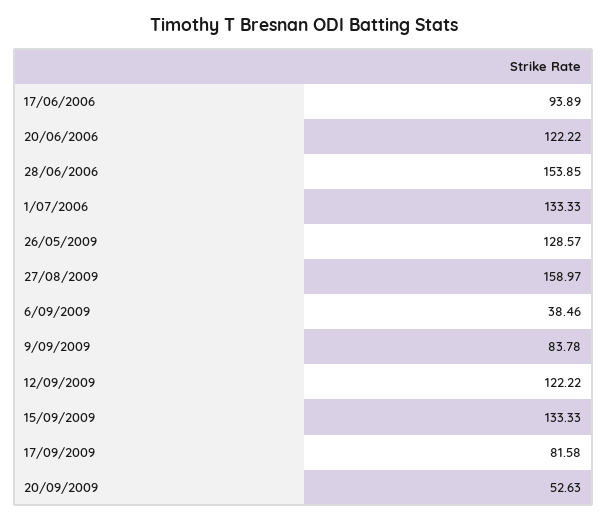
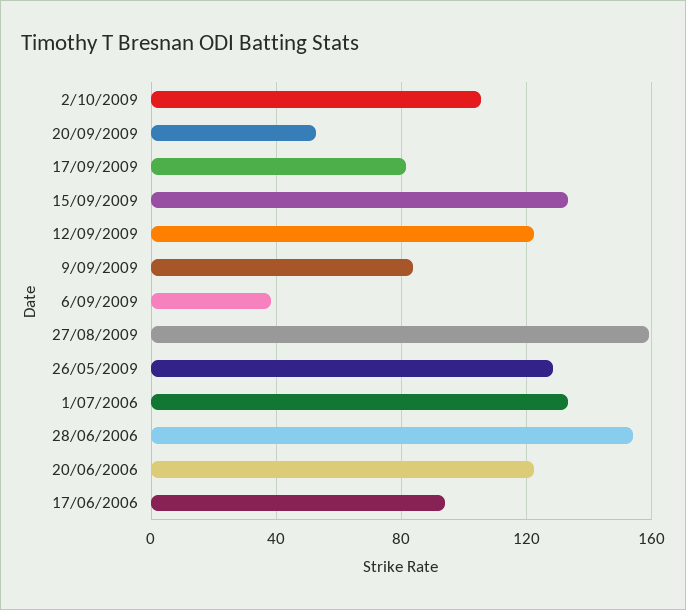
2/10/2009: none -> 105

